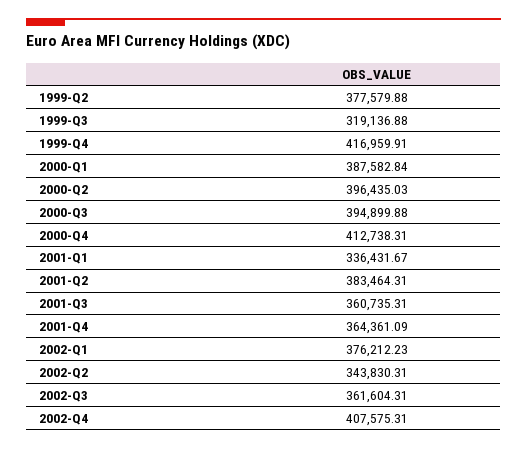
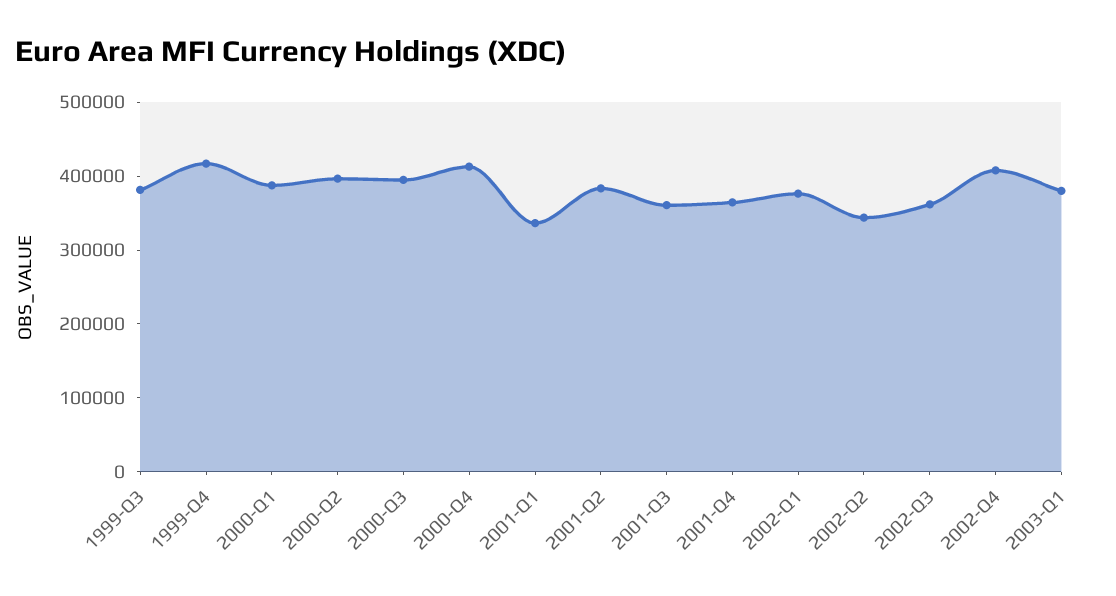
1999-Q2: 377579.88 -> none
1999-Q3: 319136.88 -> 380000
2003-Q1: none -> 380000

